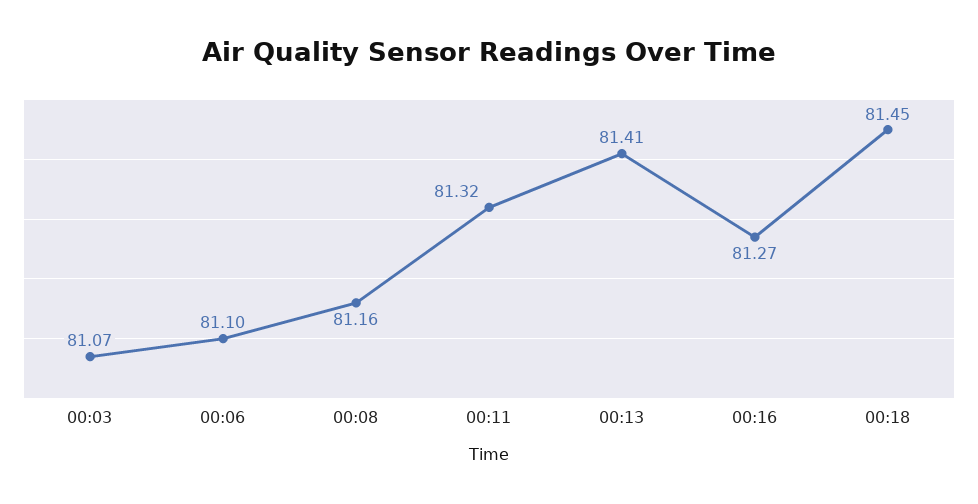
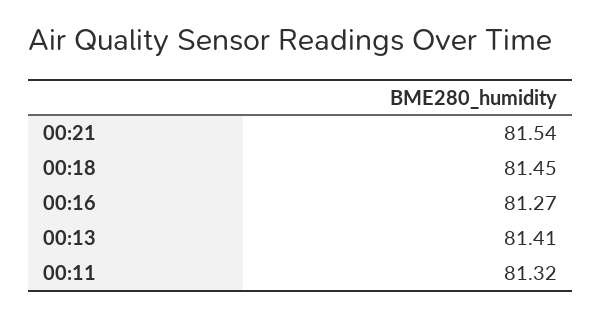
00:03: 81.07 -> none
00:06: 81.1 -> none
00:08: 81.16 -> none
00:21: none -> 81.54

